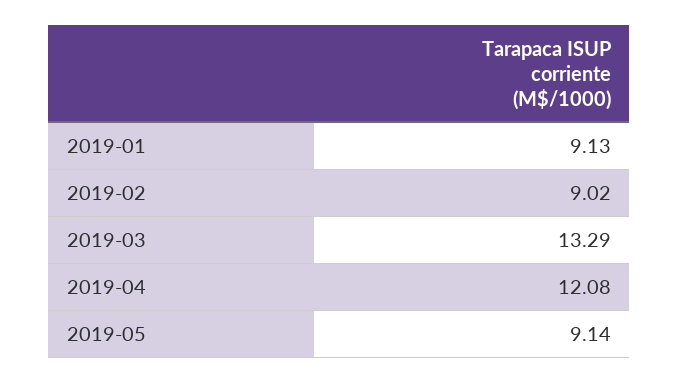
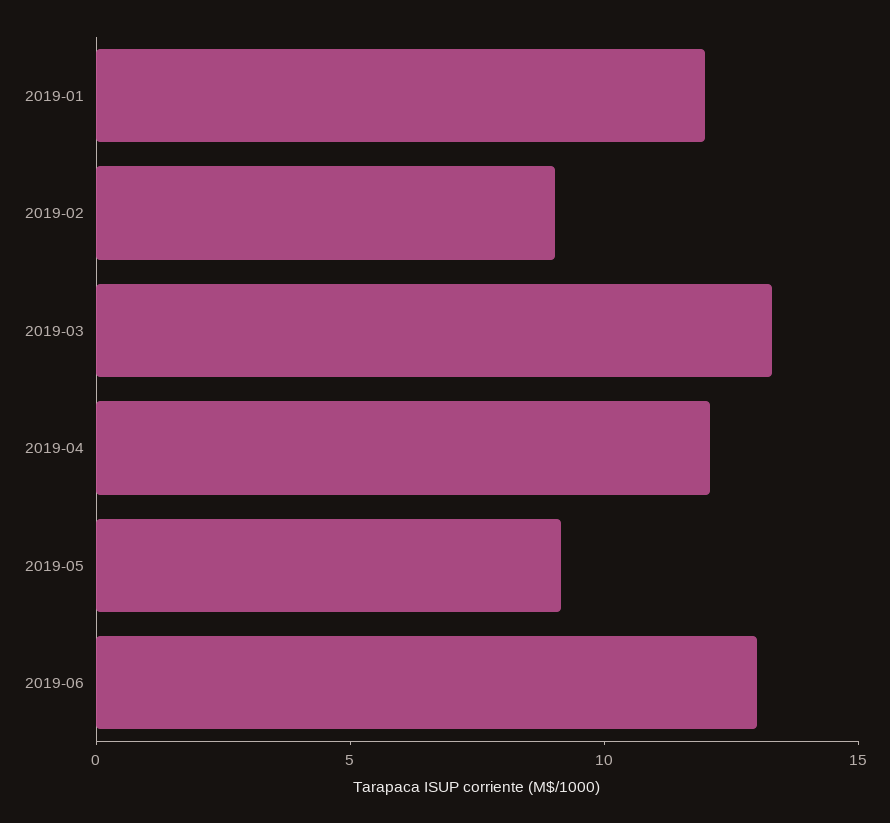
2019-01: 9.13 -> 12
2019-06: none -> 13

